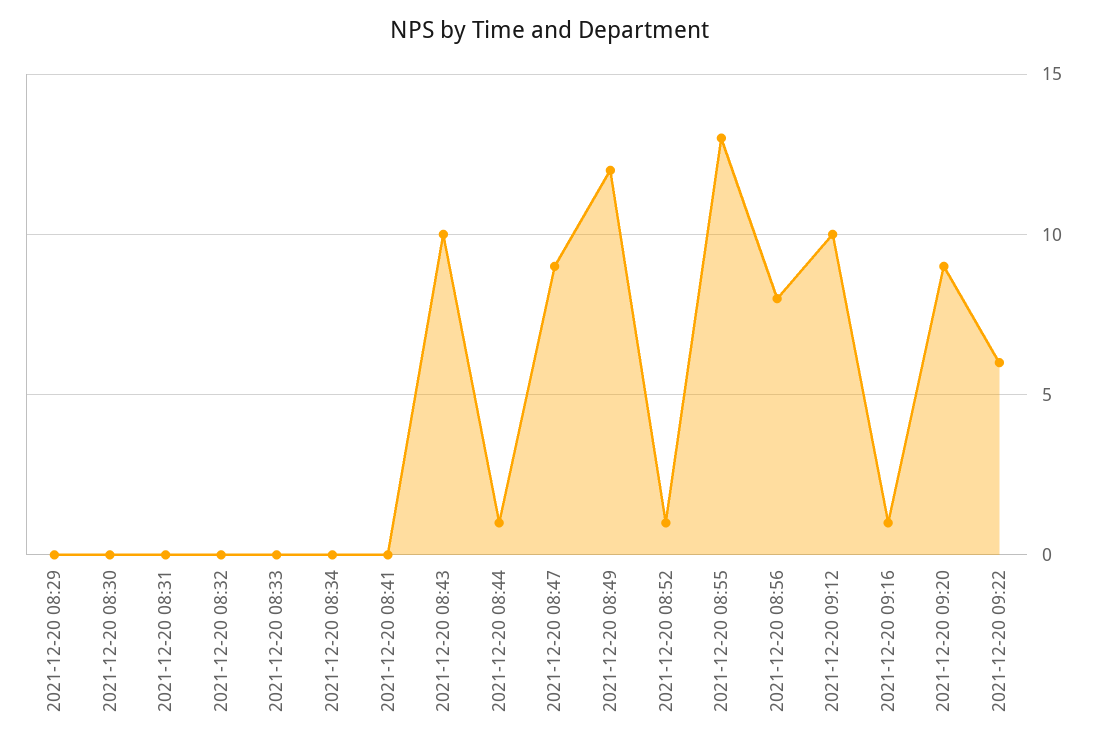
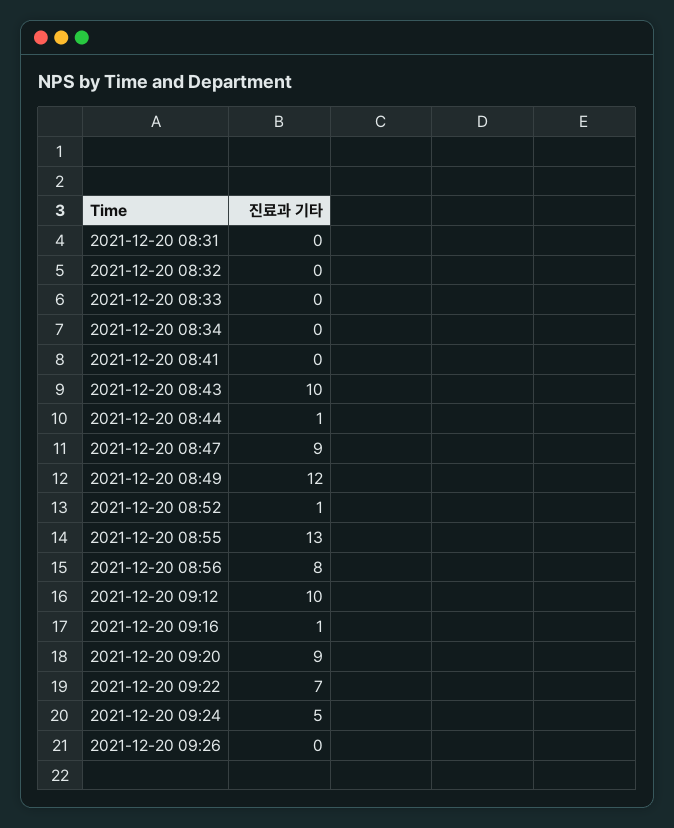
2021-12-20 08:29: 0 -> none
2021-12-20 08:30: 0 -> none
2021-12-20 09:22: 6 -> 7
2021-12-20 09:24: none -> 5
2021-12-20 09:26: none -> 0

